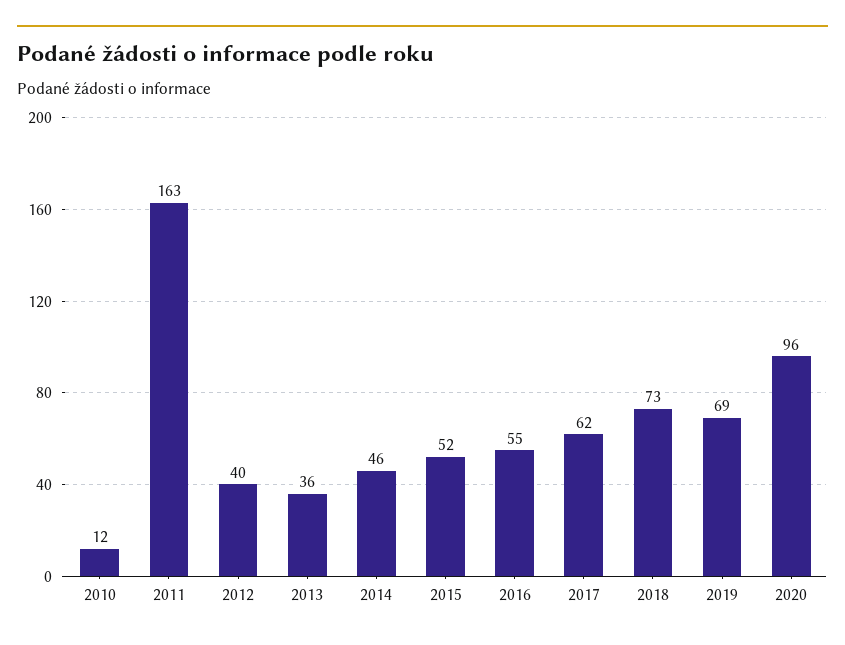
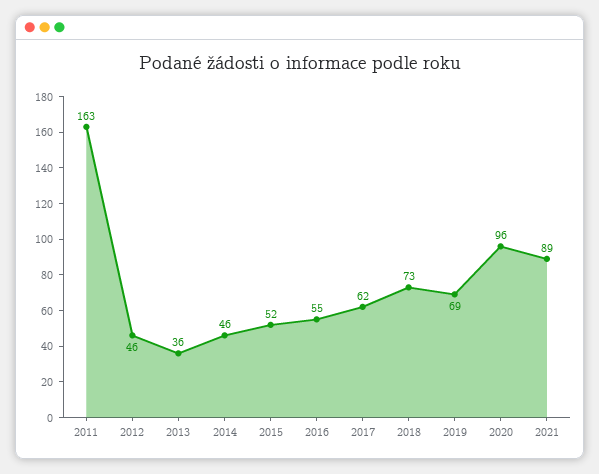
2010: 12 -> none
2012: 40 -> 46
2021: none -> 89

